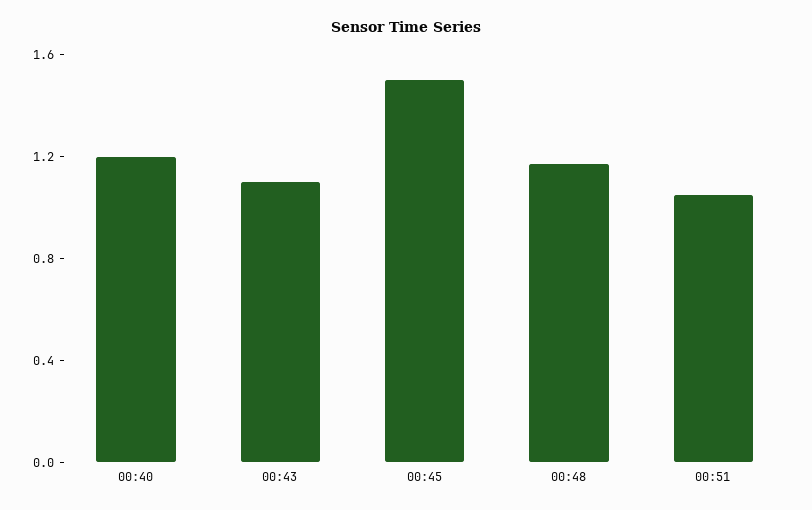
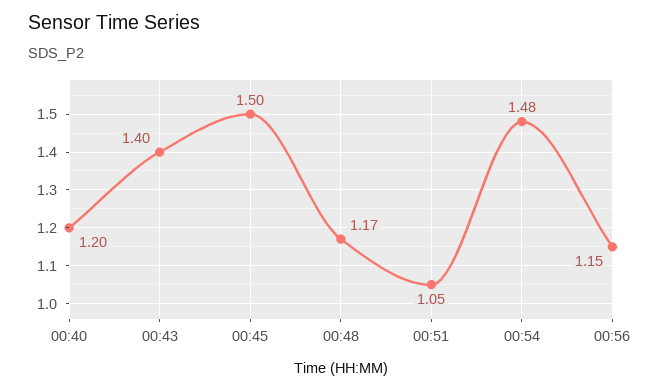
00:43: 1.1 -> 1.4
00:54: none -> 1.48
00:56: none -> 1.15

